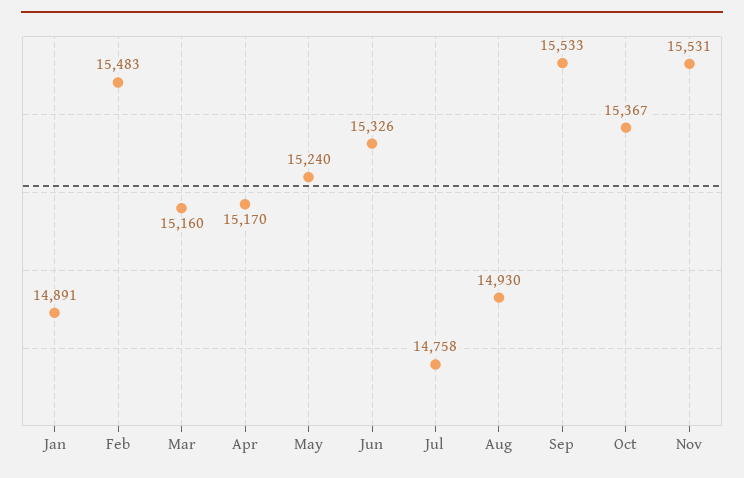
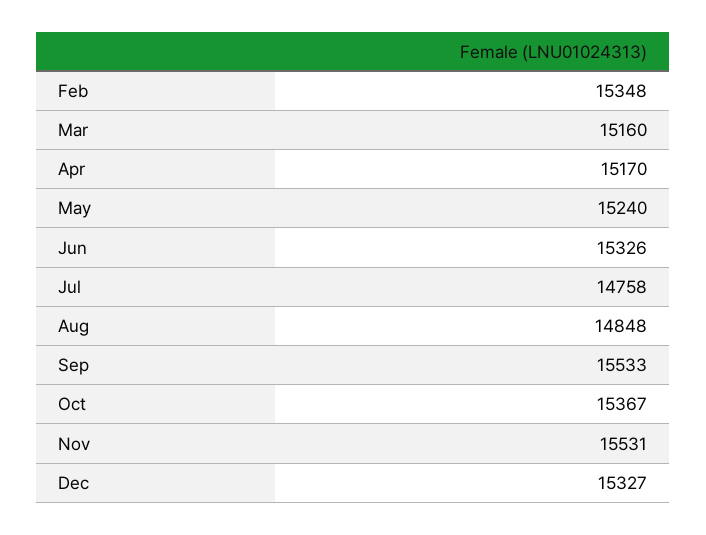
Jan: 14891 -> none
Feb: 15483 -> 15348
Aug: 14930 -> 14848
Dec: none -> 15327

